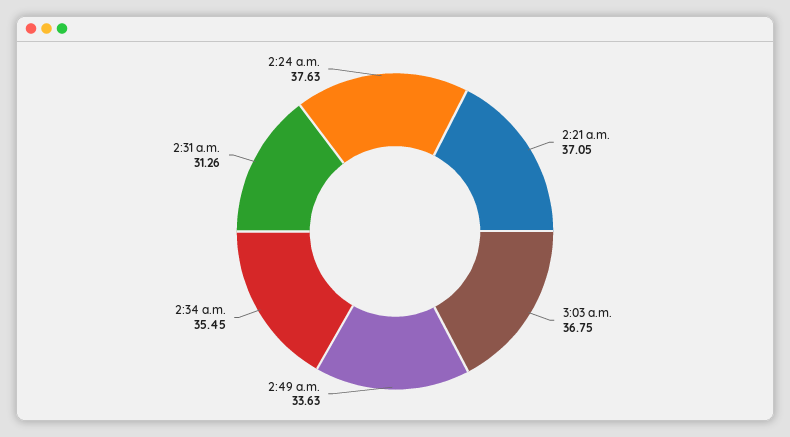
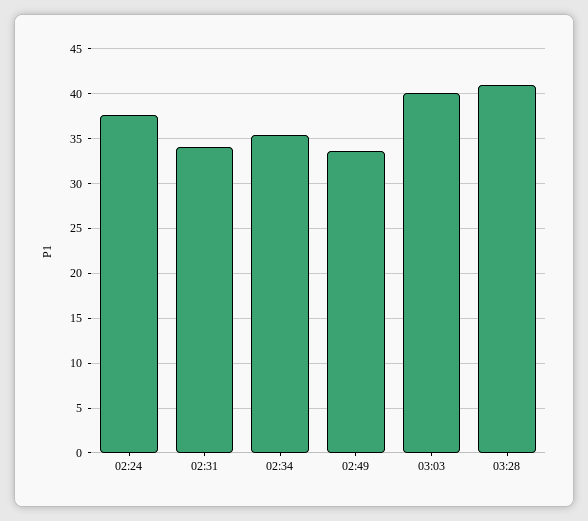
2:21 a.m.: 37.05 -> none
3:03 a.m.: 36.75 -> 40
2:31 a.m.: 31.26 -> 34
03:28: none -> 41

